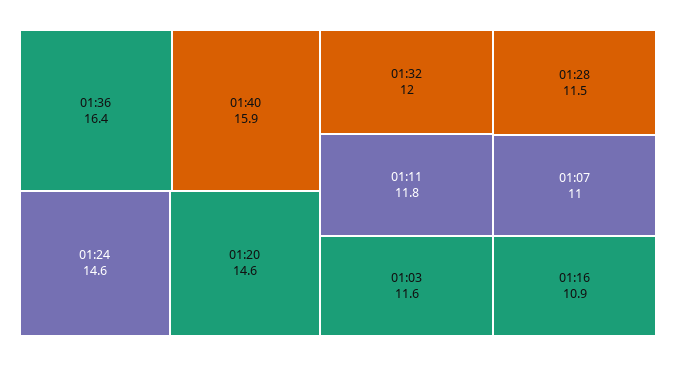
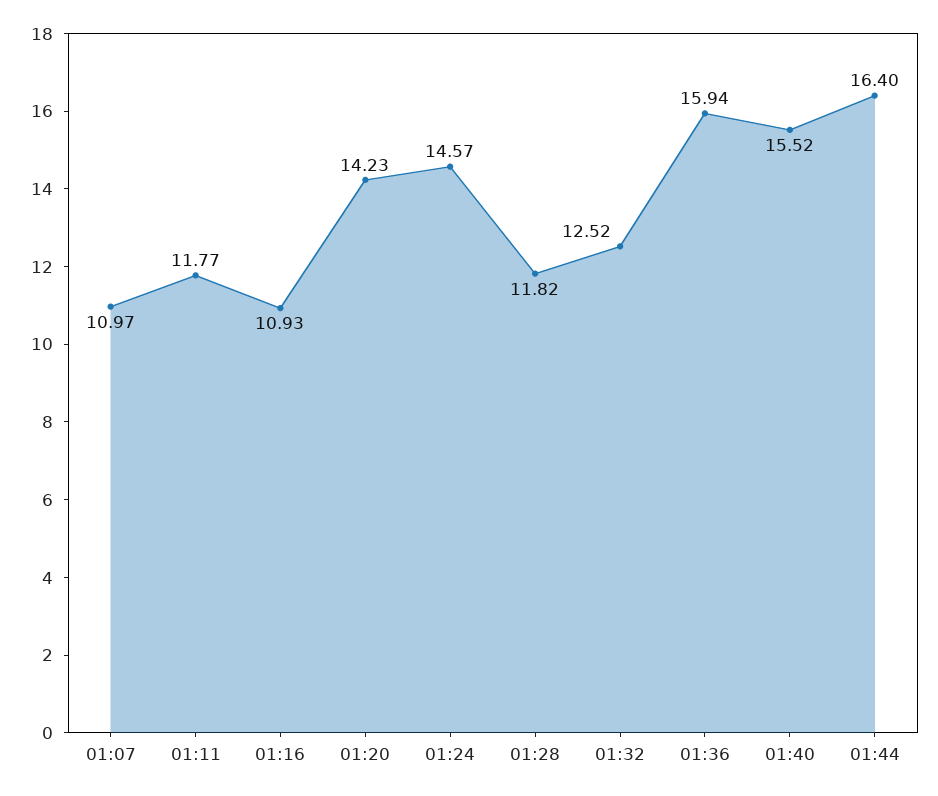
01:36: 16.4 -> 15.94
01:40: 15.9 -> 15.52
01:20: 14.6 -> 14.23
01:32: 12 -> 12.52
01:03: 11.6 -> none
01:28: 11.5 -> 11.82
01:44: none -> 16.4

